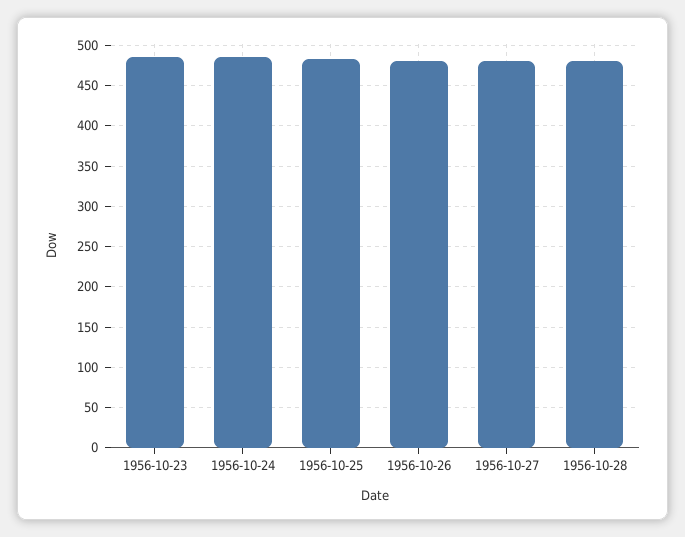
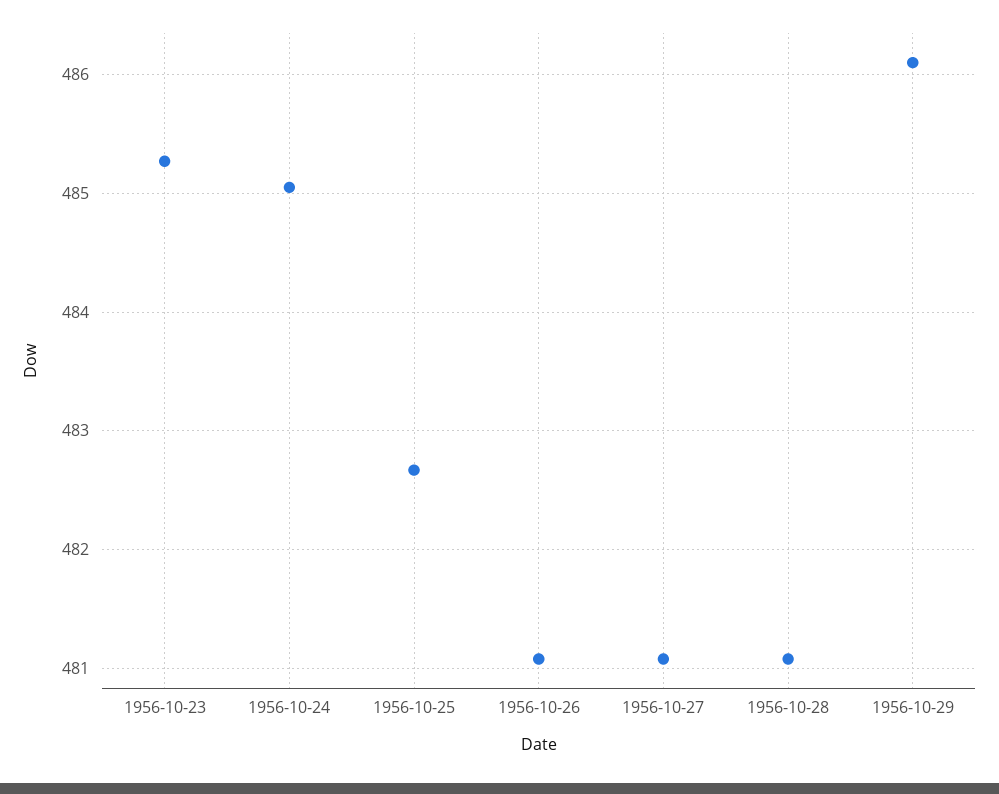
1956-10-29: none -> 486.1

